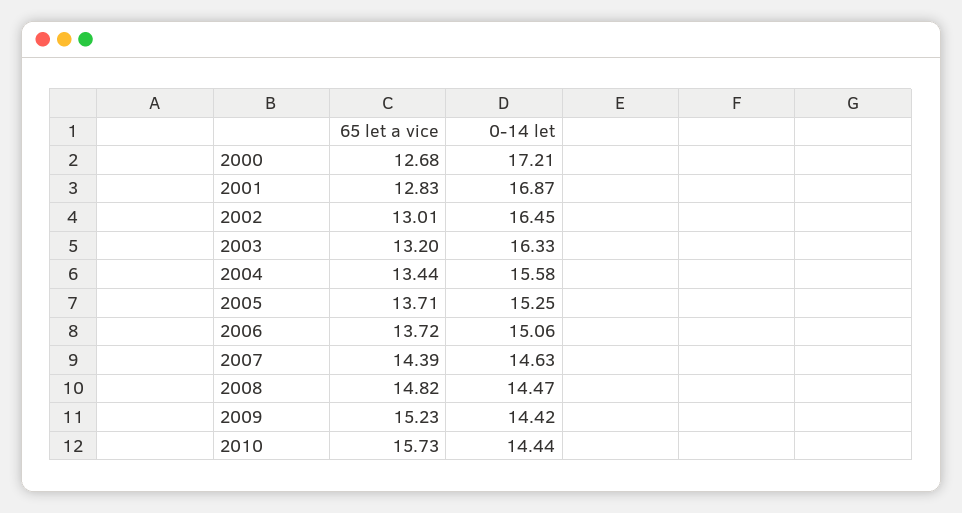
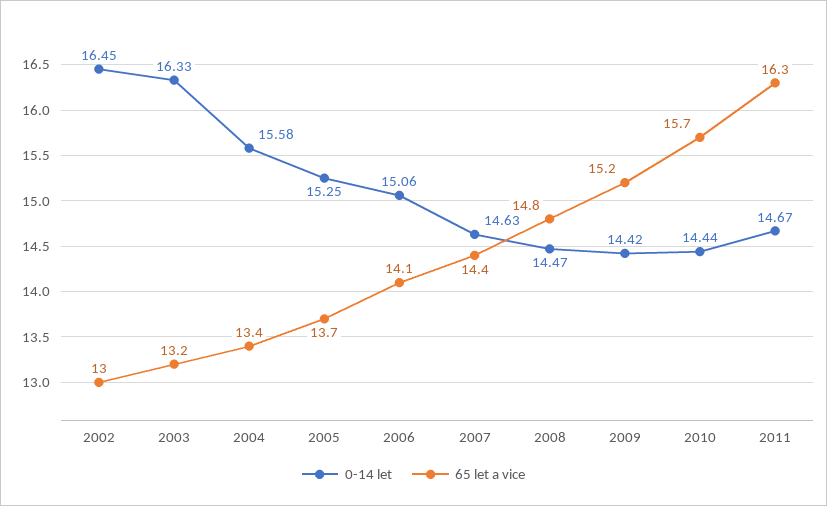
65 let a vice, 2000: 12.68 -> none
0-14 let, 2000: 17.21 -> none
65 let a vice, 2001: 12.83 -> none
0-14 let, 2001: 16.87 -> none
65 let a vice, 2006: 13.72 -> 14.1
0-14 let, 2011: none -> 14.67
65 let a vice, 2011: none -> 16.3

